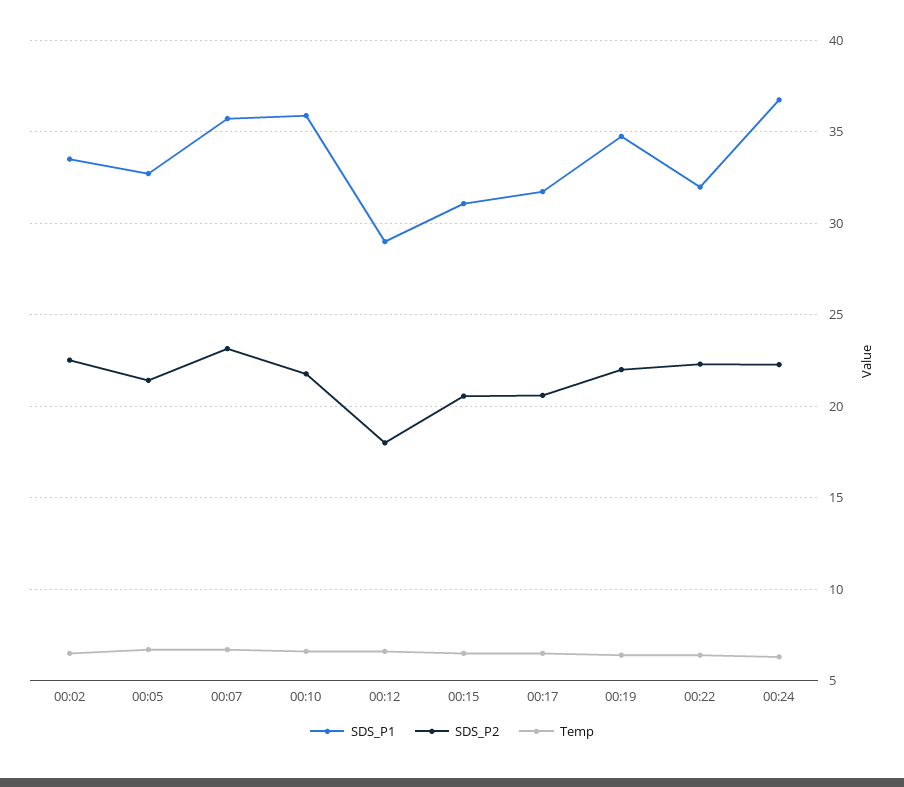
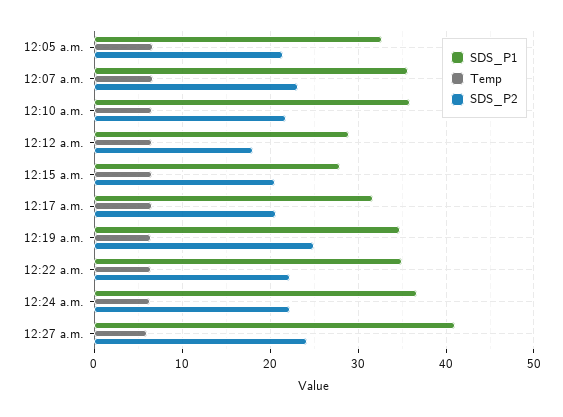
SDS_P1, 00:02: 33.5 -> none
SDS_P2, 00:02: 22.5 -> none
Temp, 00:02: 6.5 -> none
SDS_P1, 00:15: 31 -> 28
SDS_P2, 00:19: 22 -> 25
SDS_P1, 00:22: 32 -> 35
SDS_P1, 12:27 a.m.: none -> 41
Temp, 12:27 a.m.: none -> 6
SDS_P2, 12:27 a.m.: none -> 24

